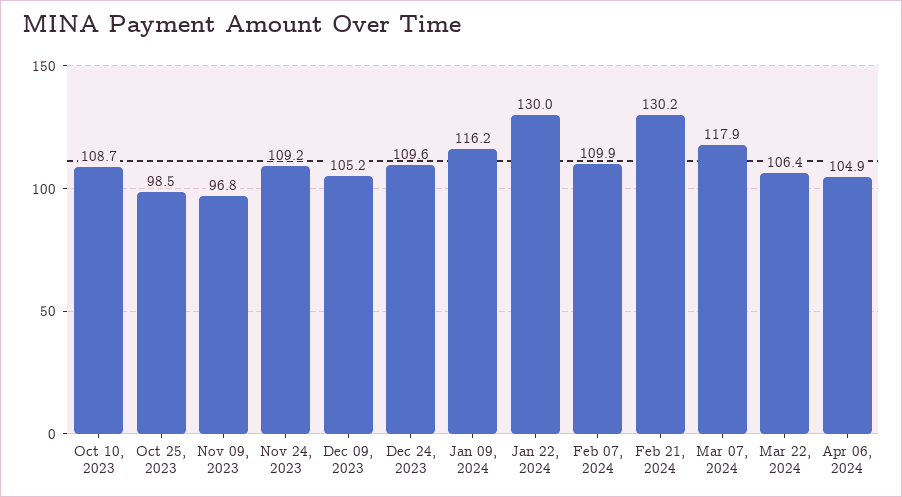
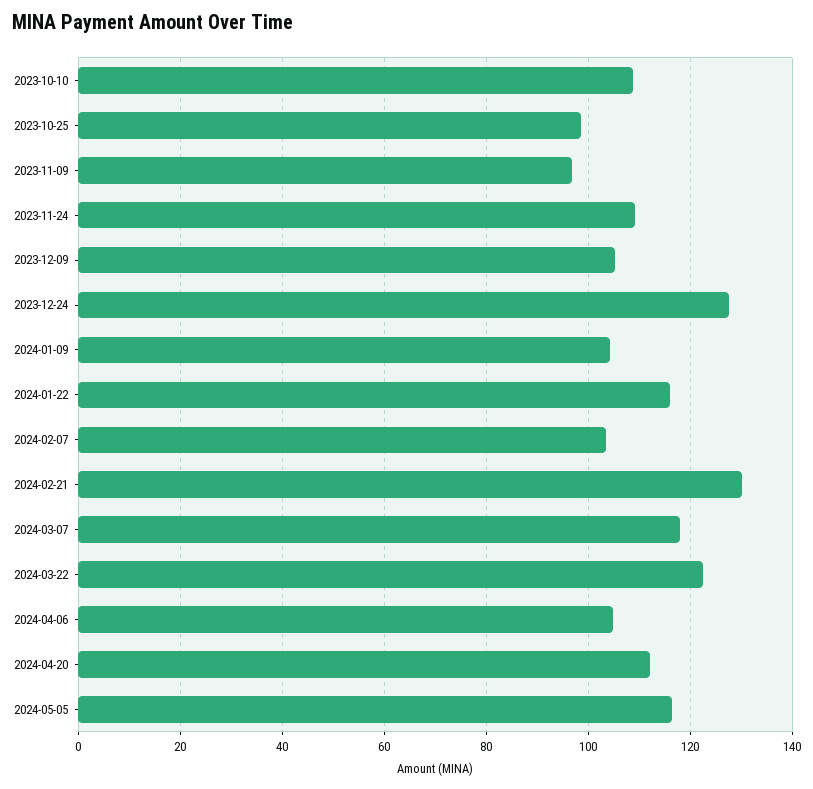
Dec 24, 2023: 109.6 -> 128
Jan 09, 2024: 116.2 -> 104
Jan 22, 2024: 130 -> 116
Feb 07, 2024: 109.9 -> 104
Mar 22, 2024: 106.4 -> 122
2024-04-20: none -> 112
2024-05-05: none -> 116

